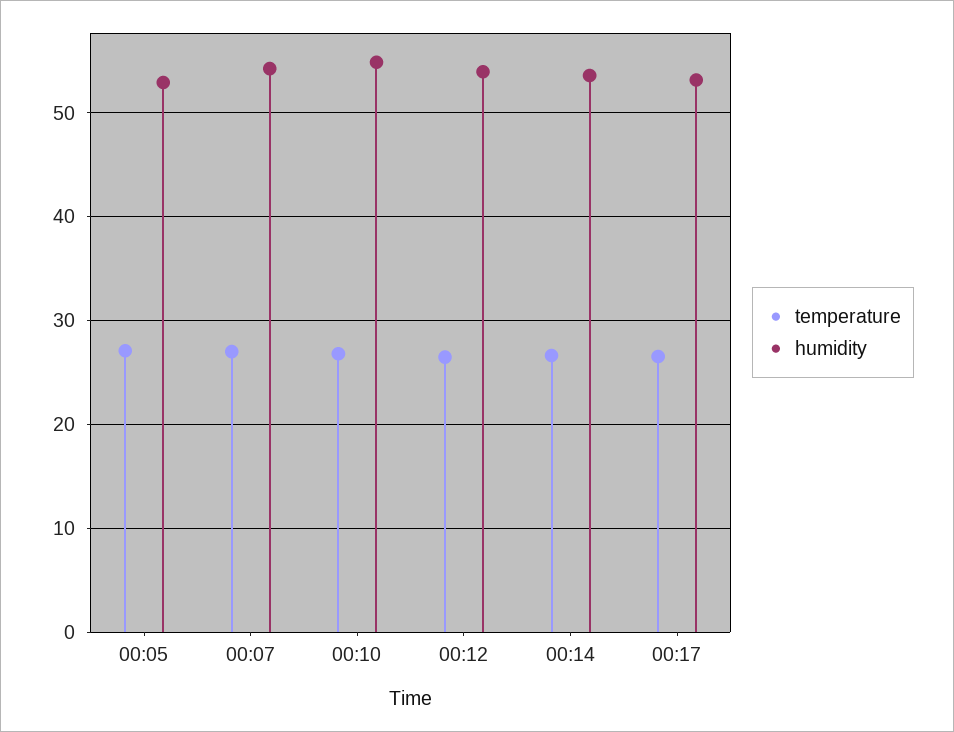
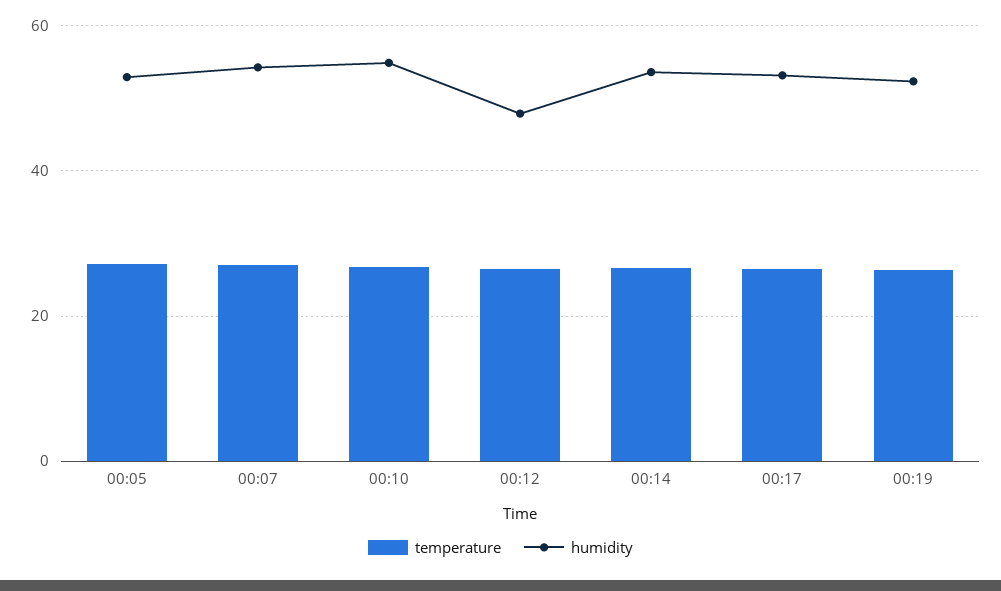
humidity, 00:12: 54 -> 48
temperature, 00:19: none -> 26
humidity, 00:19: none -> 52

